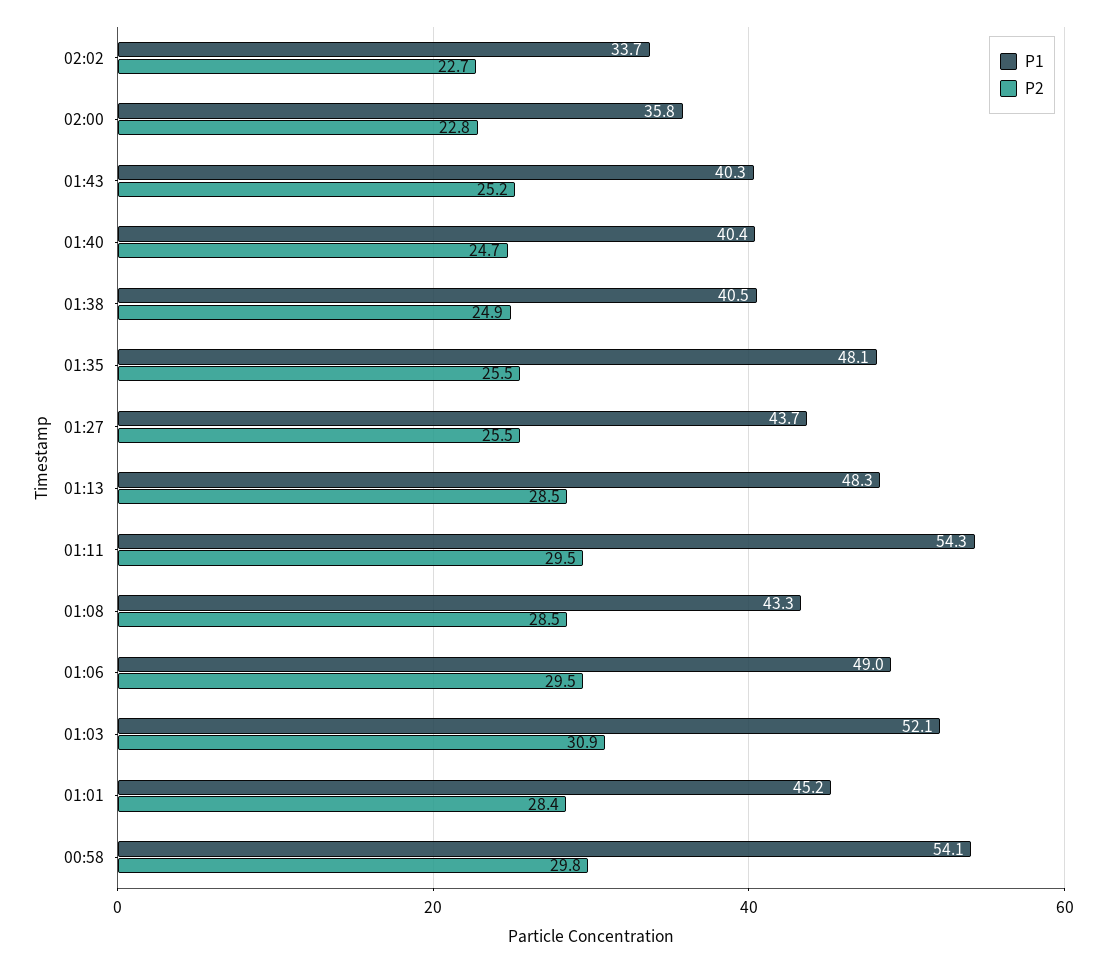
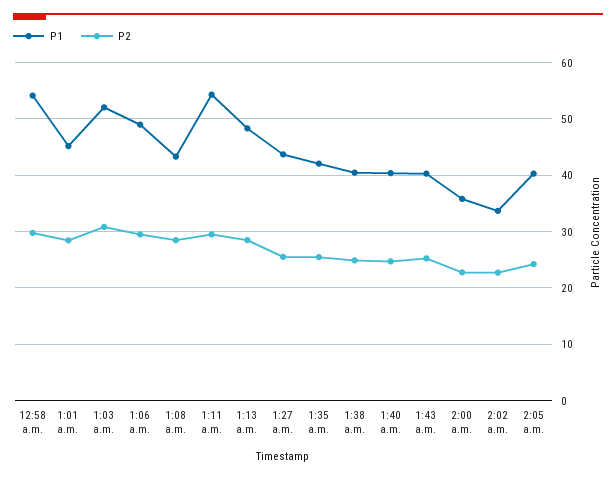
P1, 01:35: 48.1 -> 42
P1, 2:05 a.m.: none -> 40
P2, 2:05 a.m.: none -> 24

